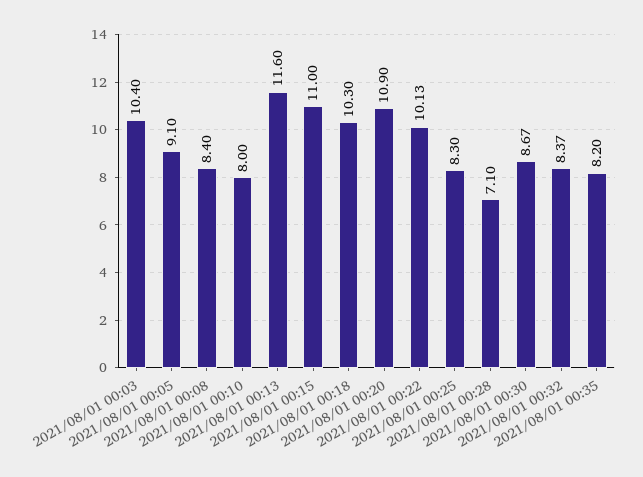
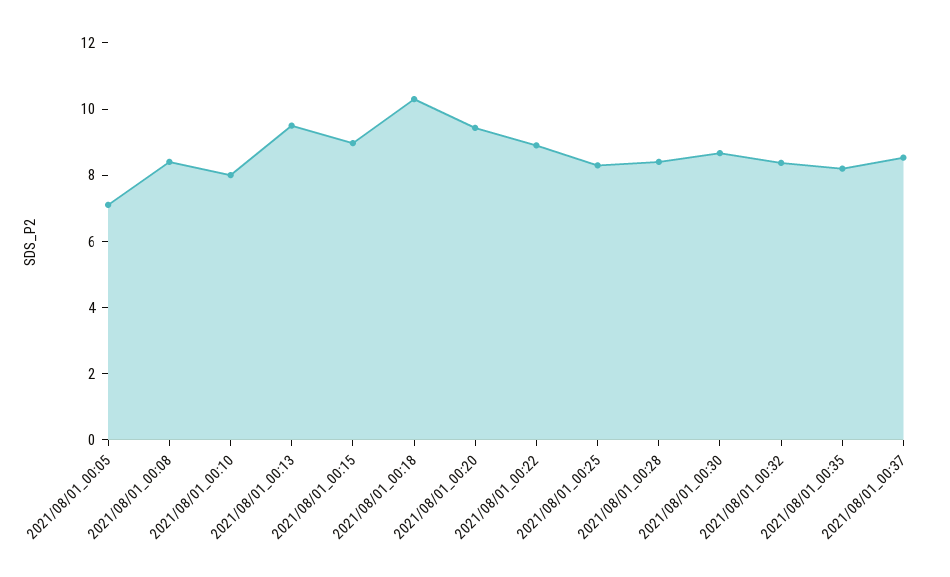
2021/08/01 00:03: 10.4 -> none
2021/08/01 00:05: 9.1 -> 7
2021/08/01 00:13: 11.6 -> 9.5
2021/08/01 00:15: 11 -> 9
2021/08/01 00:20: 10.9 -> 9.5
2021/08/01 00:22: 10.13 -> 9
2021/08/01 00:28: 7.1 -> 8.5
2021/08/01_00:37: none -> 8.5

